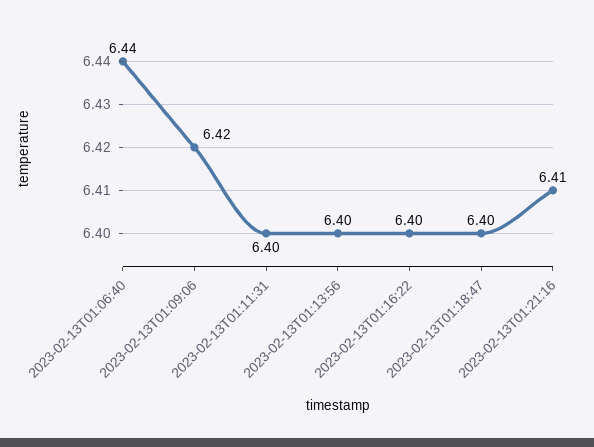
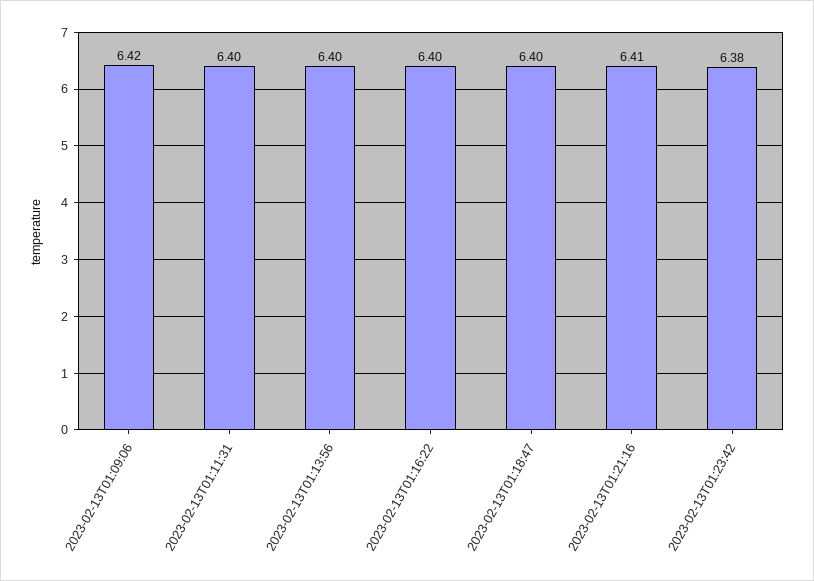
2023-02-13T01:06:40: 6.44 -> none
2023-02-13T01:23:42: none -> 6.38

